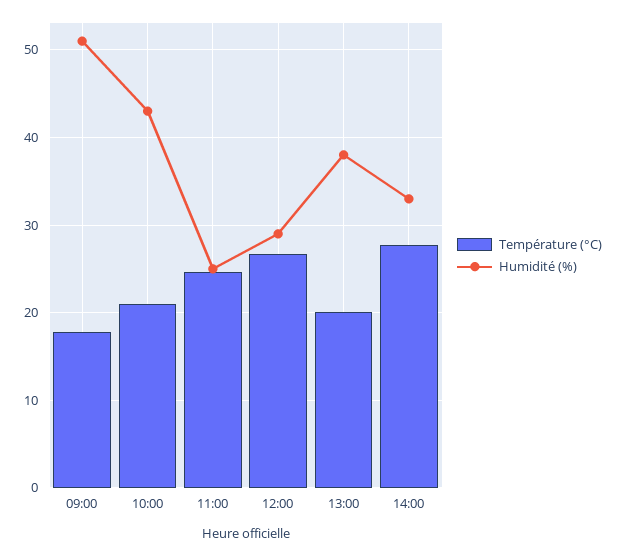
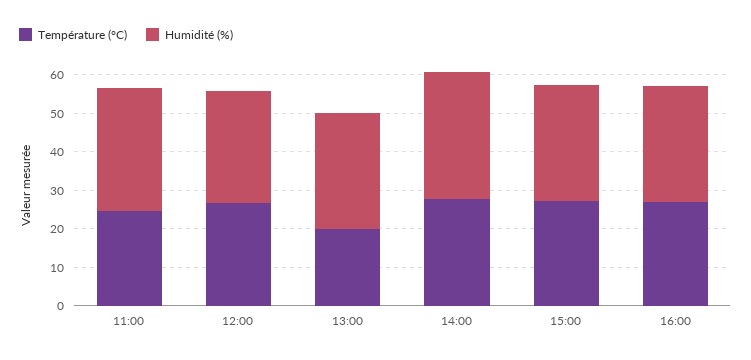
Température (°C), 09:00: 18 -> none
Humidité (%), 09:00: 51 -> none
Température (°C), 10:00: 21 -> none
Humidité (%), 10:00: 43 -> none
Humidité (%), 11:00: 25 -> 32.5
Humidité (%), 13:00: 38 -> 30
Température (°C), 15:00: none -> 27.5
Humidité (%), 15:00: none -> 30
Température (°C), 16:00: none -> 27.5
Humidité (%), 16:00: none -> 30

